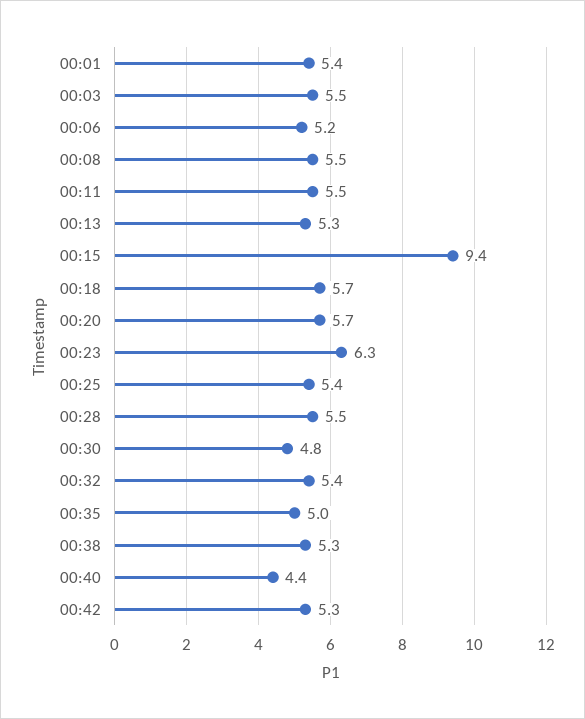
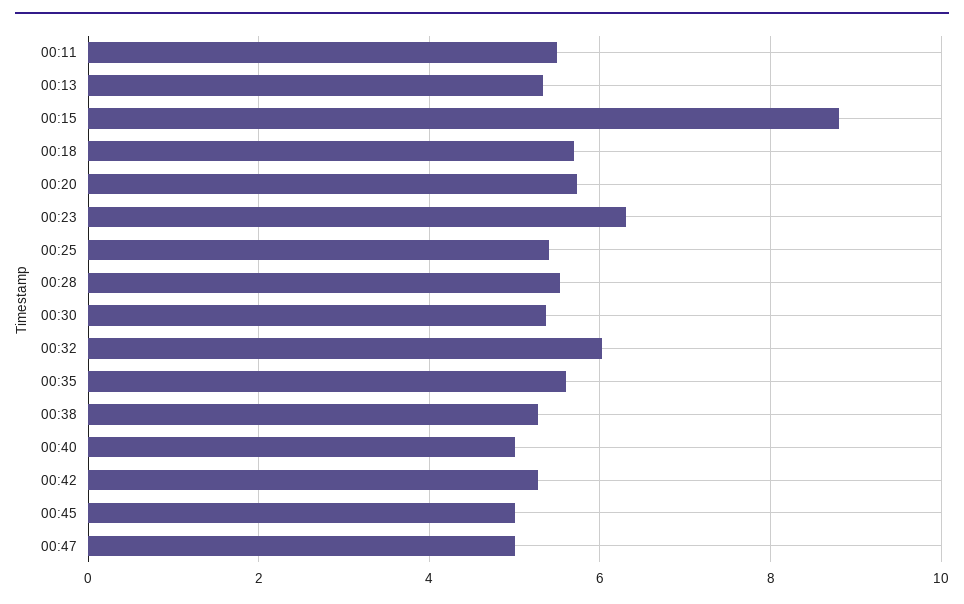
00:01: 5.4 -> none
00:03: 5.5 -> none
00:06: 5.2 -> none
00:08: 5.5 -> none
00:15: 9.4 -> 8.8
00:30: 4.8 -> 5.4
00:32: 5.4 -> 6
00:35: 5 -> 5.6
00:40: 4.4 -> 5
00:45: none -> 5
00:47: none -> 5

